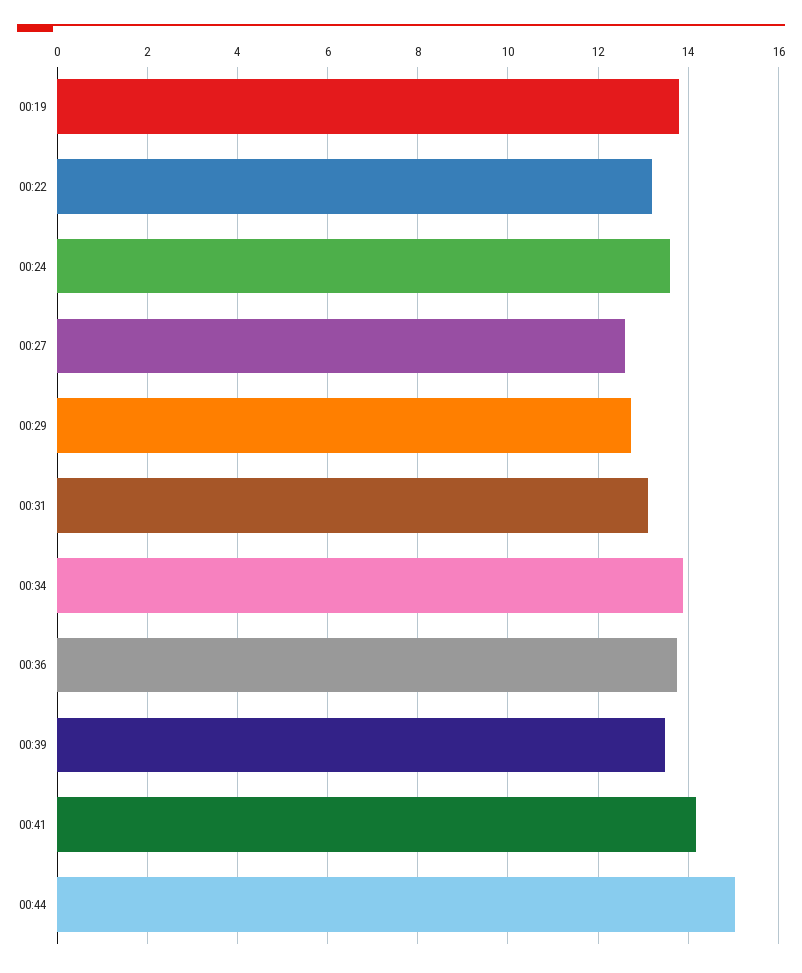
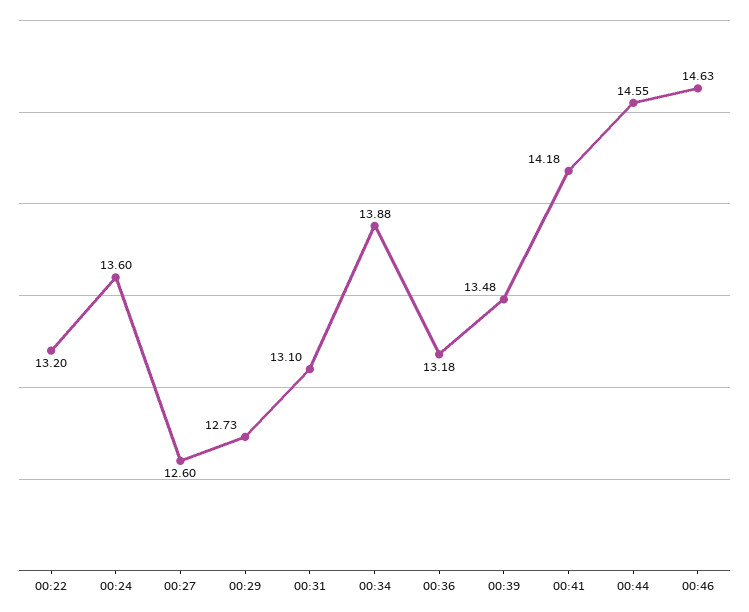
00:19: 13.8 -> none
00:36: 13.8 -> 13.18
00:44: 15 -> 14.55
00:46: none -> 14.63

